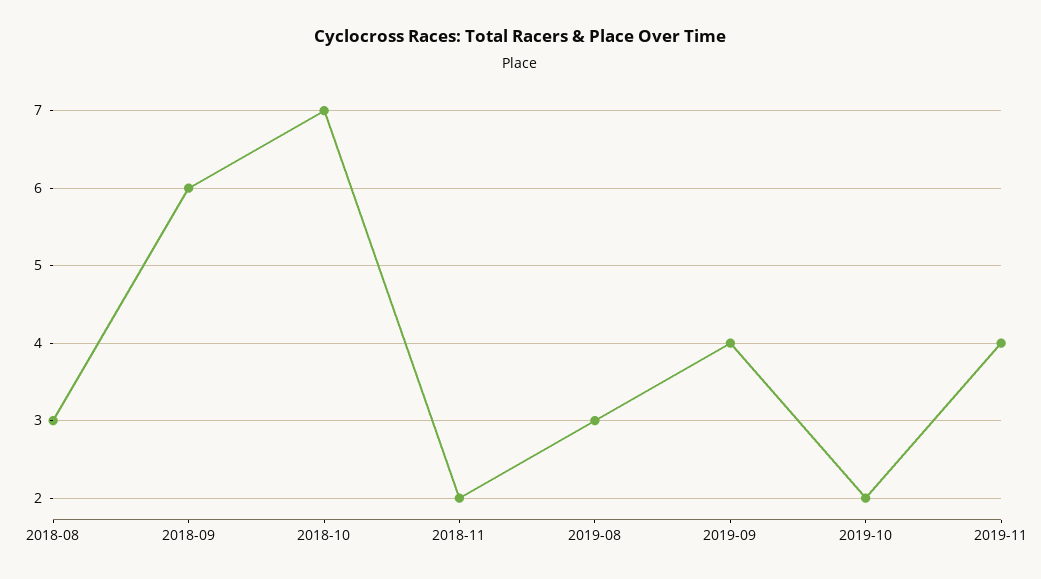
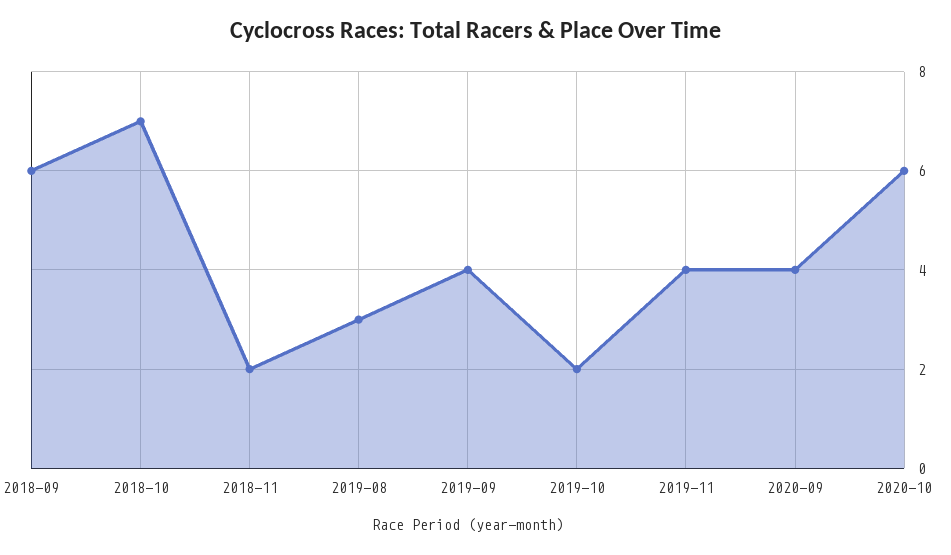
2018-08: 3 -> none
2020-09: none -> 4
2020-10: none -> 6

